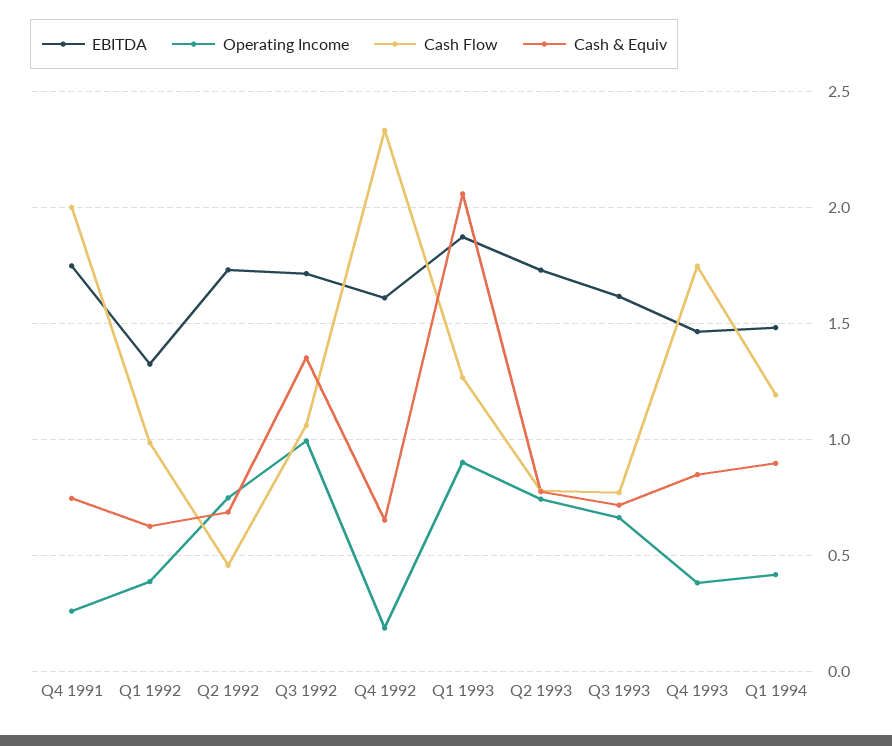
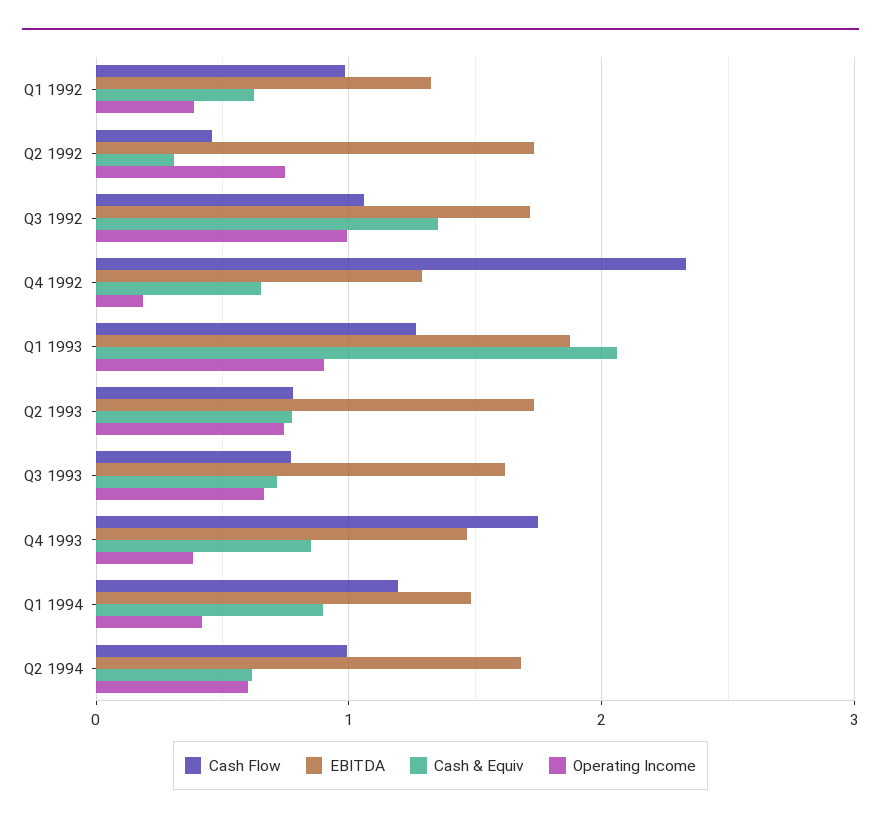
EBITDA, Q4 1991: 1.75 -> none
Operating Income, Q4 1991: 0.25 -> none
Cash Flow, Q4 1991: 2 -> none
Cash & Equiv, Q4 1991: 0.75 -> none
Cash & Equiv, Q2 1992: 0.7 -> 0.3
EBITDA, Q4 1992: 1.6 -> 1.3
Cash Flow, Q2 1994: none -> 1
EBITDA, Q2 1994: none -> 1.7
Cash & Equiv, Q2 1994: none -> 0.6
Operating Income, Q2 1994: none -> 0.6

